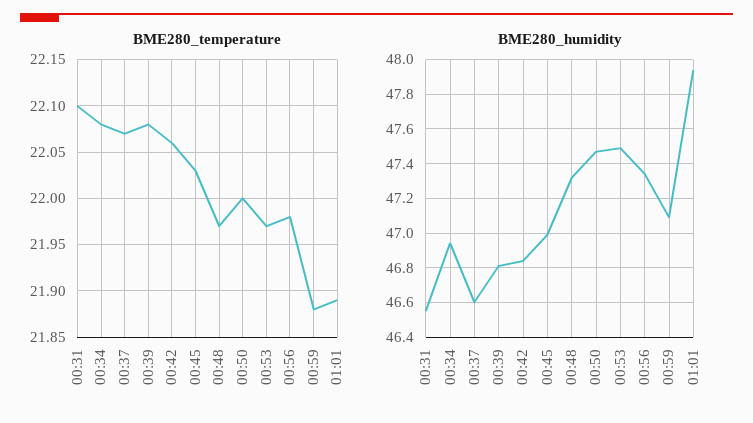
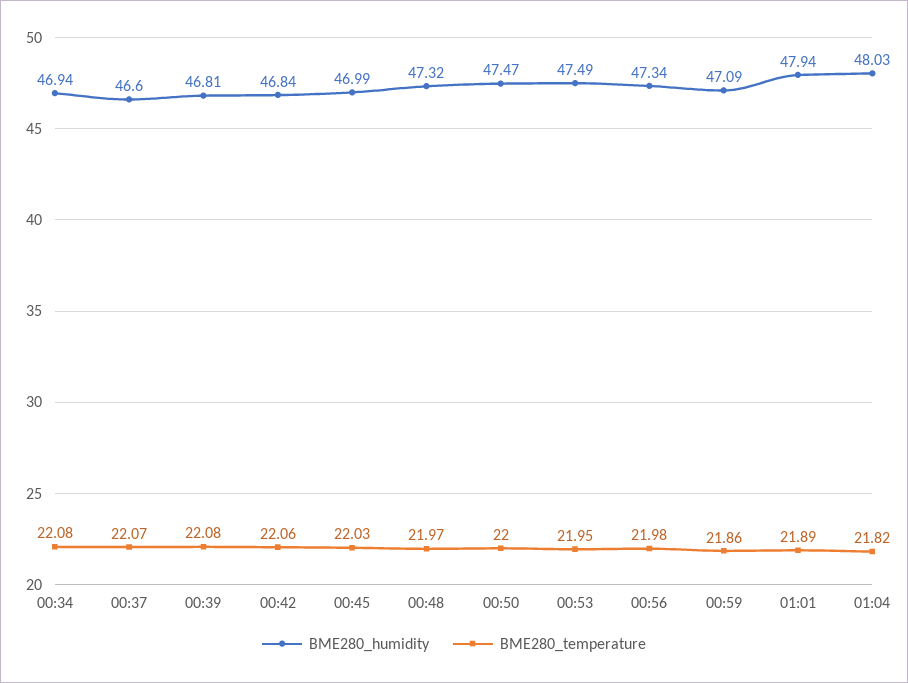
BME280_temperature, 00:31: 22.1 -> none
BME280_temperature, 00:53: 21.97 -> 21.95
BME280_temperature, 00:59: 21.88 -> 21.86
BME280_humidity, 00:31: 46.55 -> none
BME280_humidity, 01:04: none -> 48.03
BME280_temperature, 01:04: none -> 21.82

